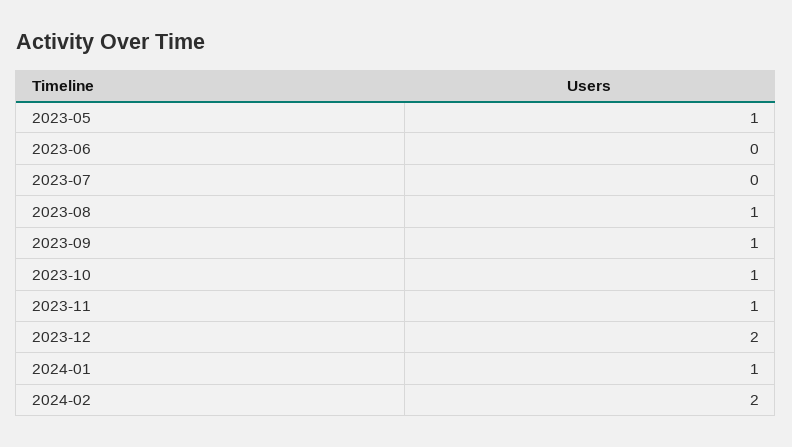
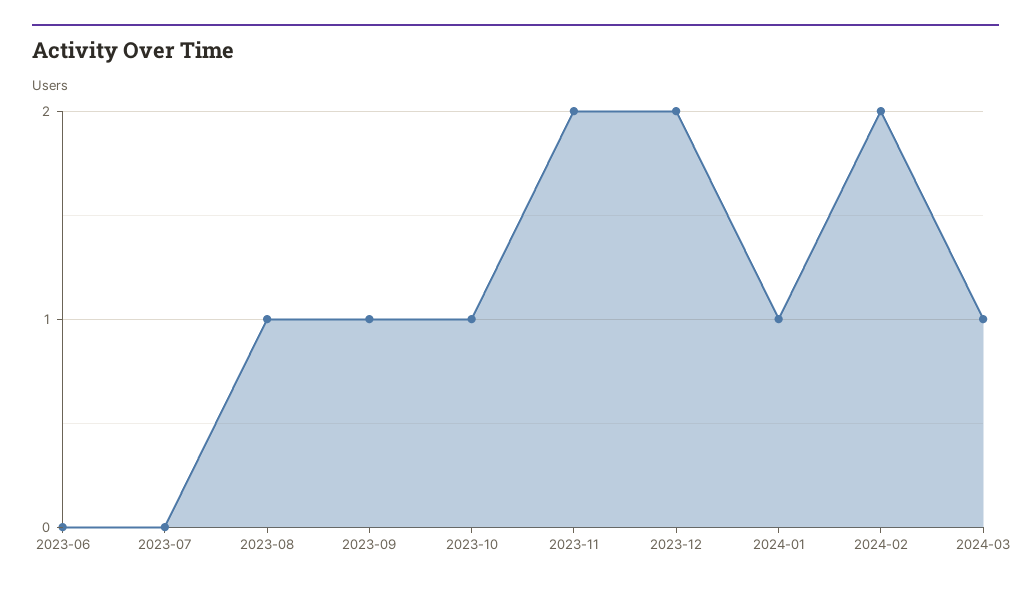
2023-05: 1 -> none
2023-11: 1 -> 2
2024-03: none -> 1

